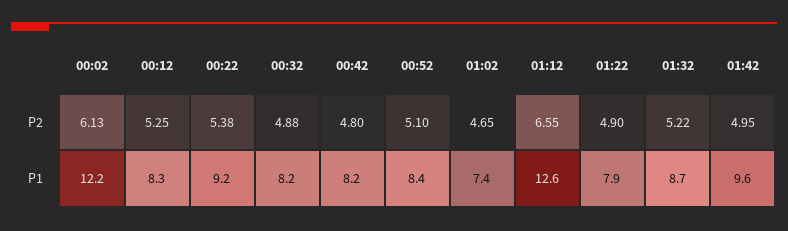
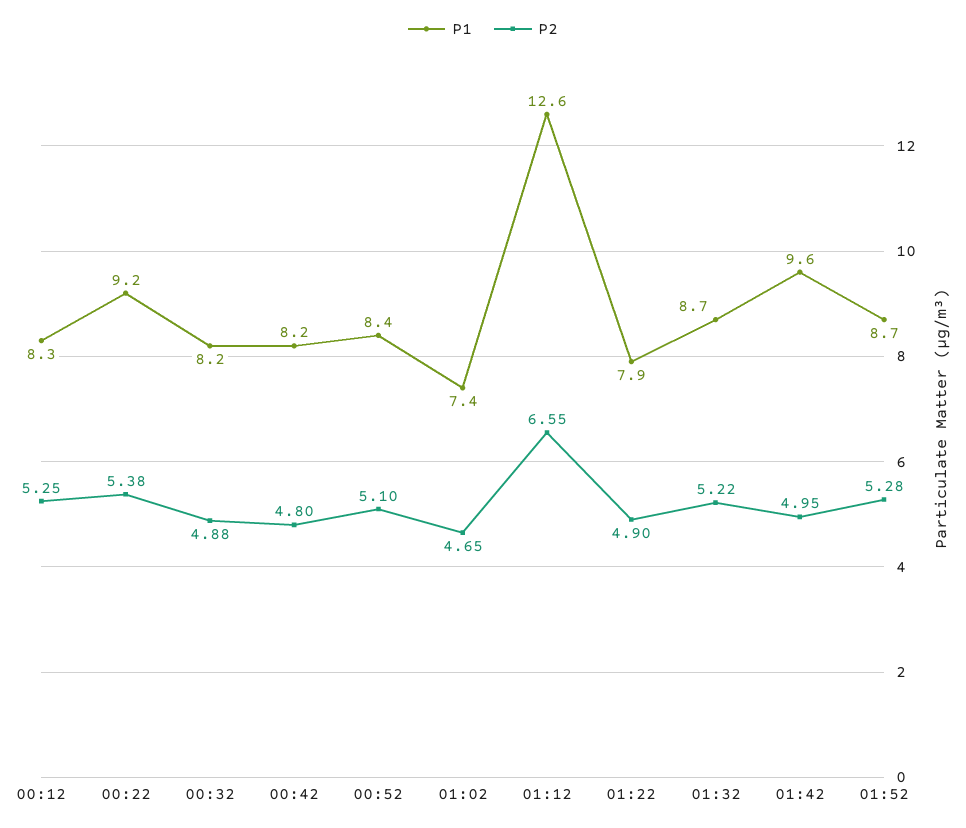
P2, 00:02: 6.13 -> none
P1, 00:02: 12.2 -> none
P1, 01:52: none -> 8.7
P2, 01:52: none -> 5.28

